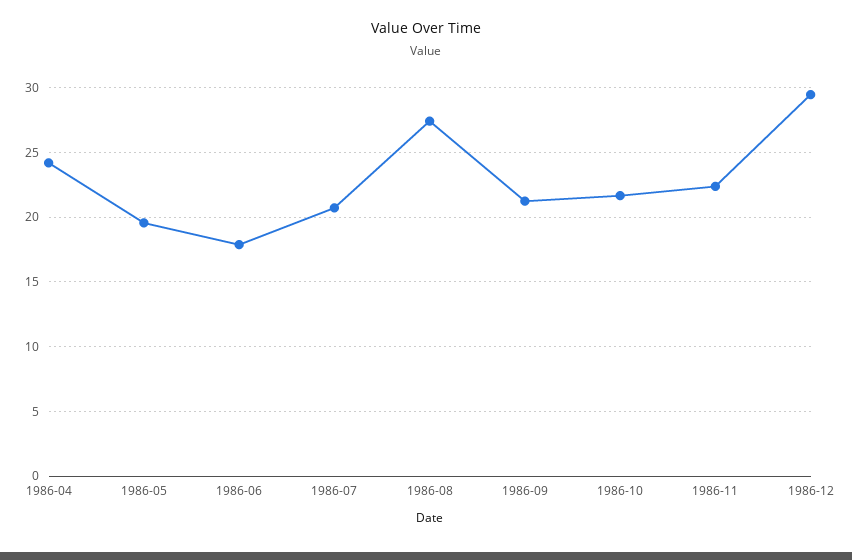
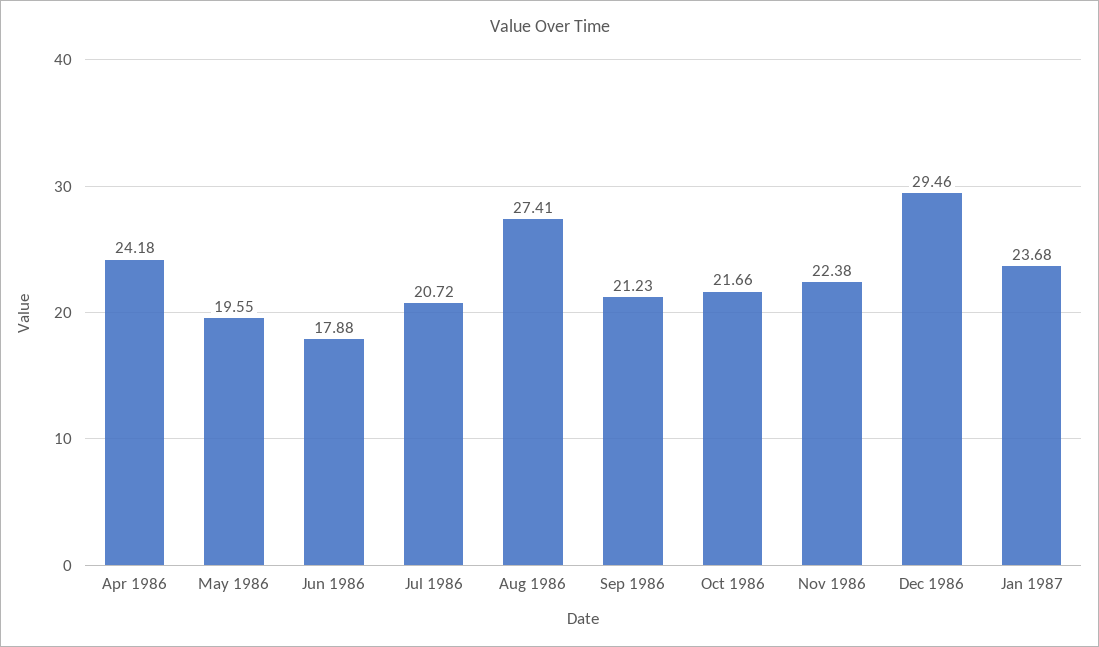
Jan 1987: none -> 23.68

